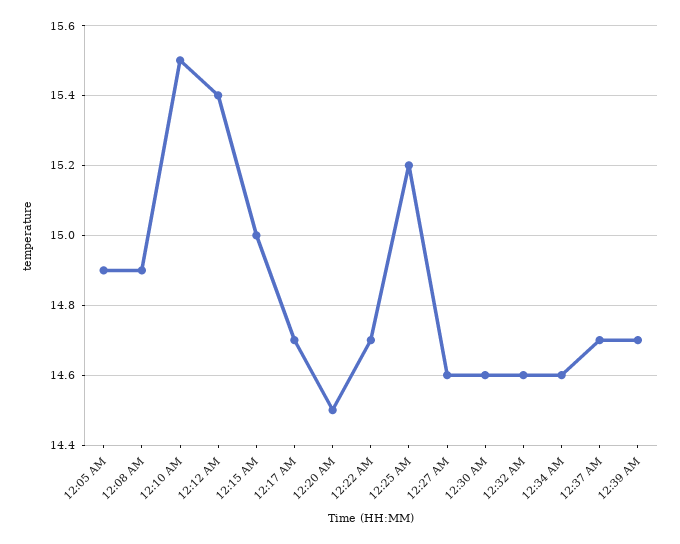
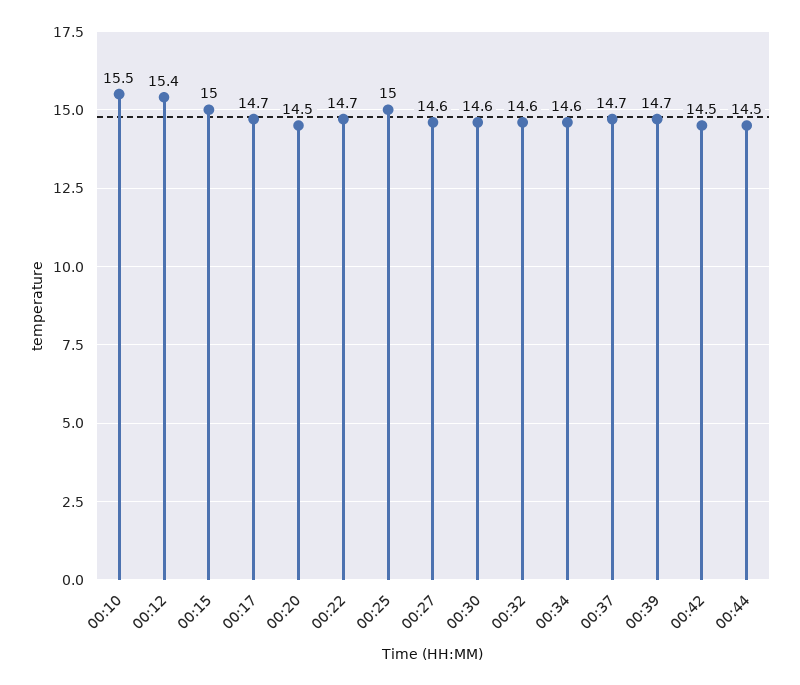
12:05 AM: 14.9 -> none
12:08 AM: 14.9 -> none
12:25 AM: 15.2 -> 15
00:42: none -> 14.5
00:44: none -> 14.5

